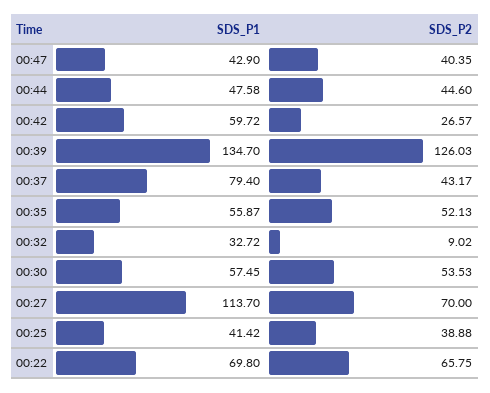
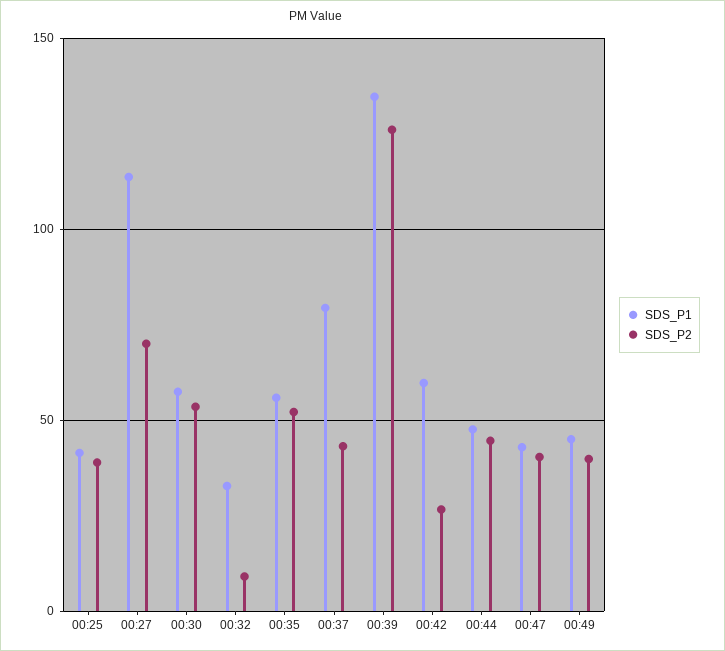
SDS_P1, 00:22: 69.8 -> none
SDS_P2, 00:22: 65.75 -> none
SDS_P1, 00:49: none -> 45
SDS_P2, 00:49: none -> 40

